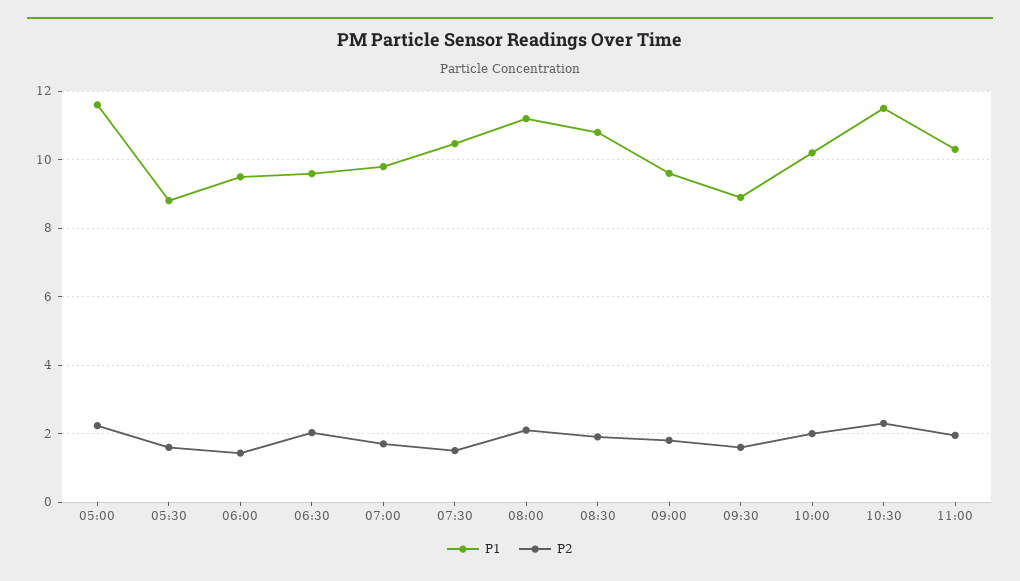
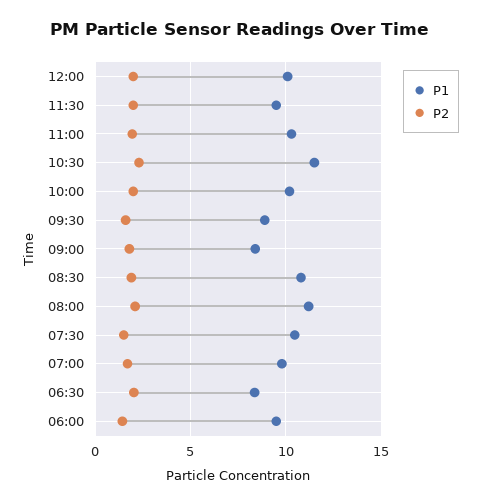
P1, 05:00: 11.6 -> none
P2, 05:00: 2.2 -> none
P1, 05:30: 8.8 -> none
P2, 05:30: 1.6 -> none
P1, 06:30: 9.6 -> 8.5
P1, 09:00: 9.6 -> 8.5
P1, 12:00: none -> 10
P2, 12:00: none -> 2
P1, 11:30: none -> 9.5
P2, 11:30: none -> 2

